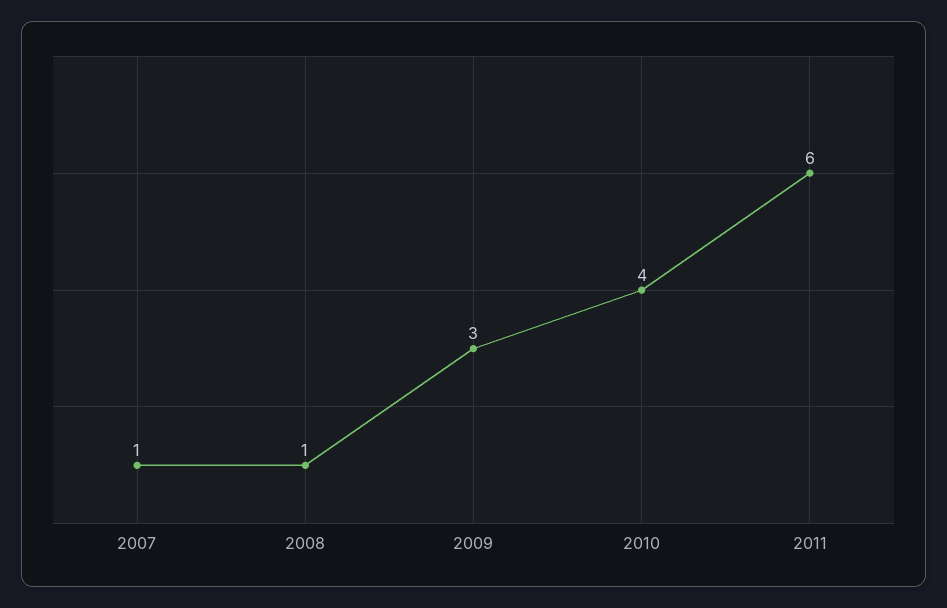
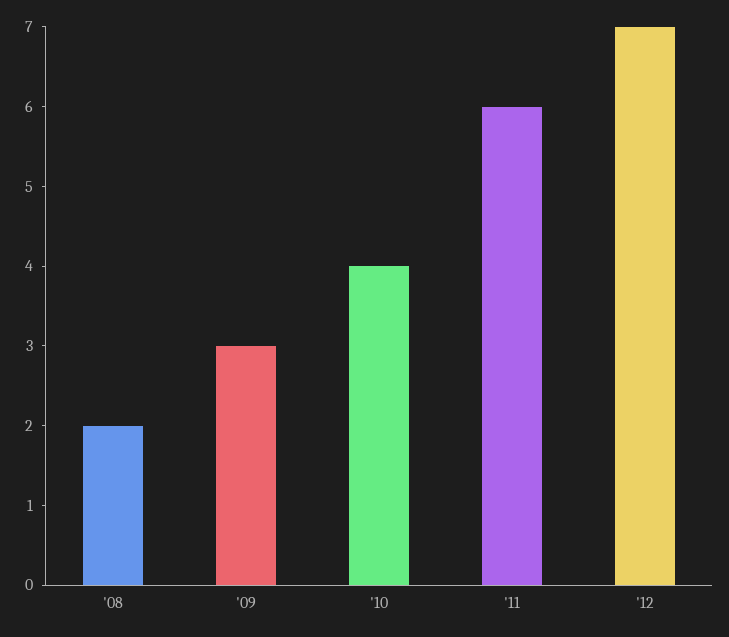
2007: 1 -> none
2008: 1 -> 2
'12: none -> 7

